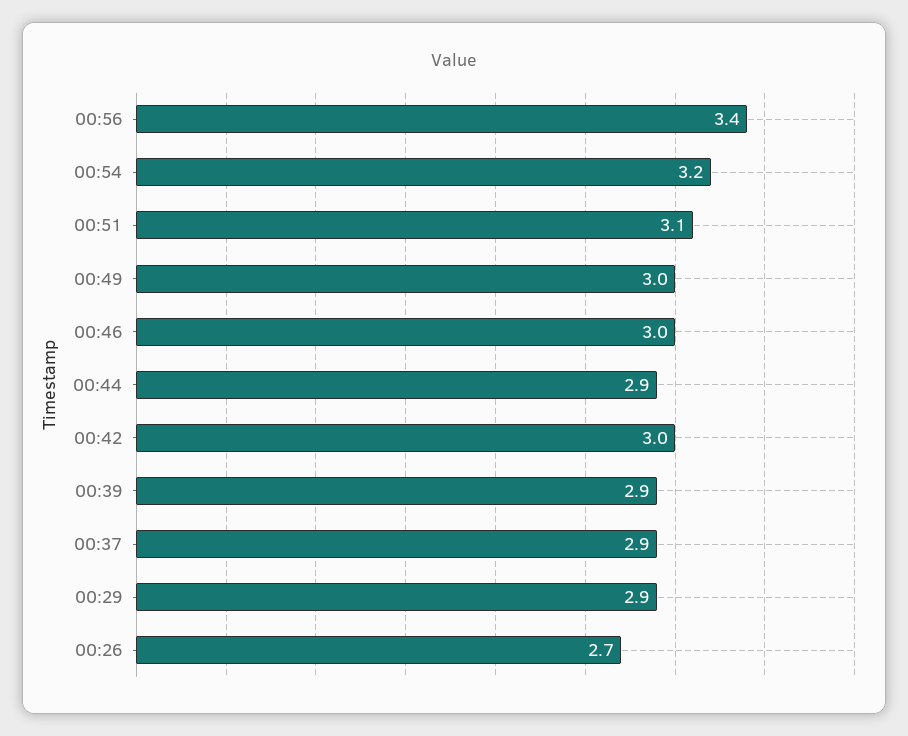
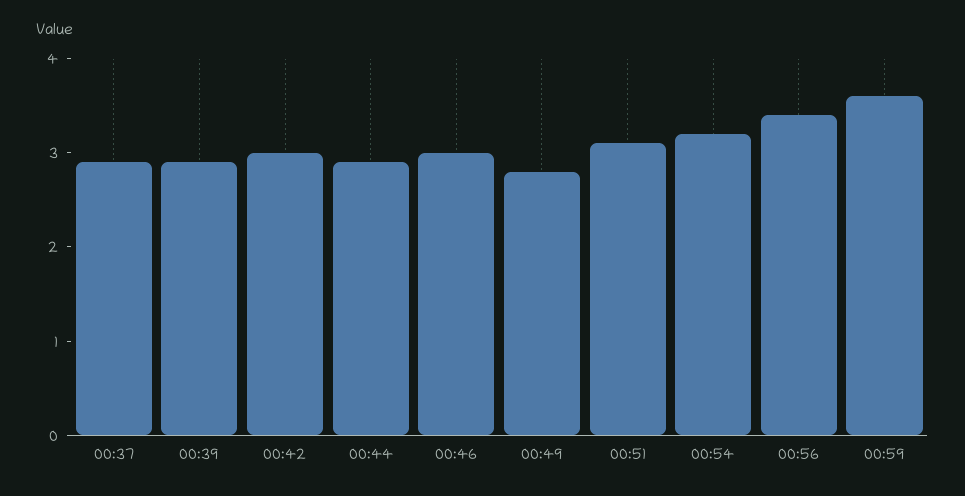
00:49: 3 -> 2.8
00:29: 2.9 -> none
00:26: 2.7 -> none
00:59: none -> 3.6

